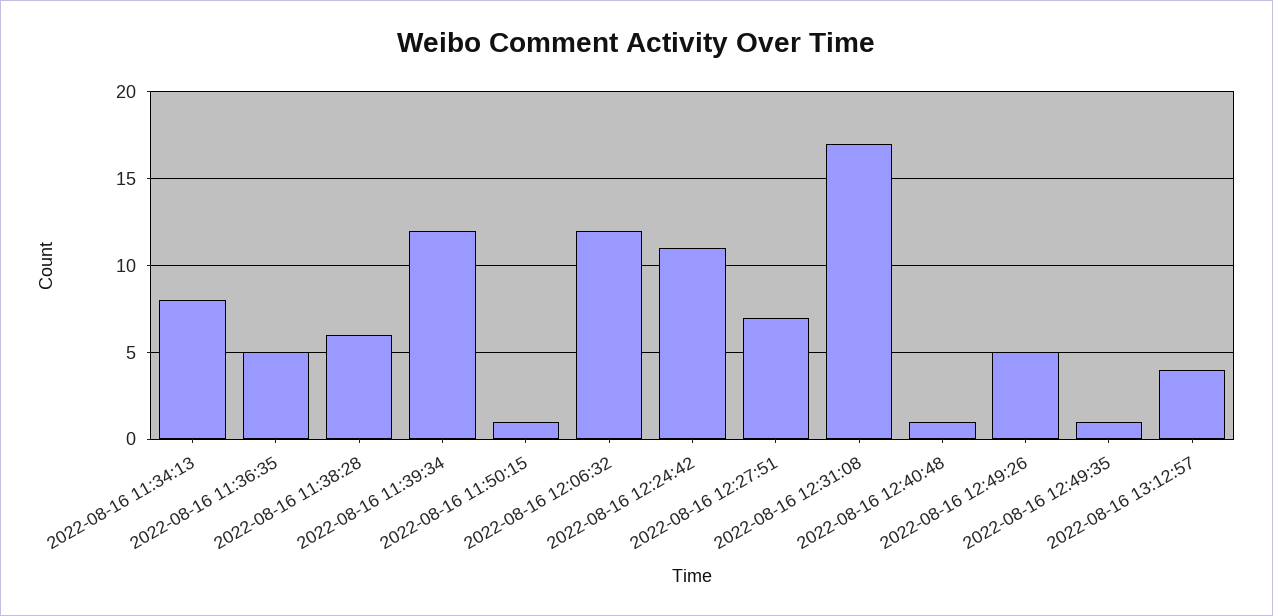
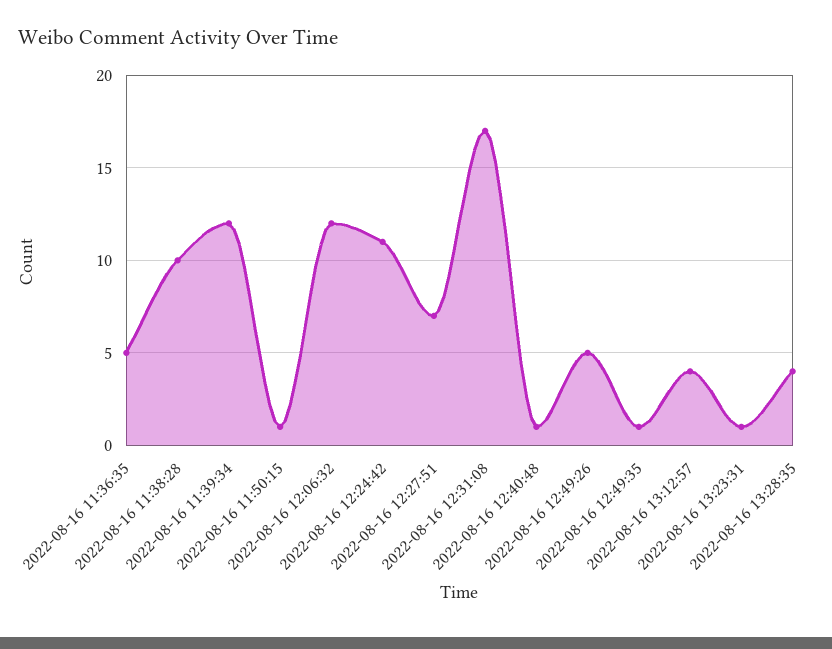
2022-08-16 11:34:13: 8 -> none
2022-08-16 11:38:28: 6 -> 10
2022-08-16 13:23:31: none -> 1
2022-08-16 13:28:35: none -> 4

